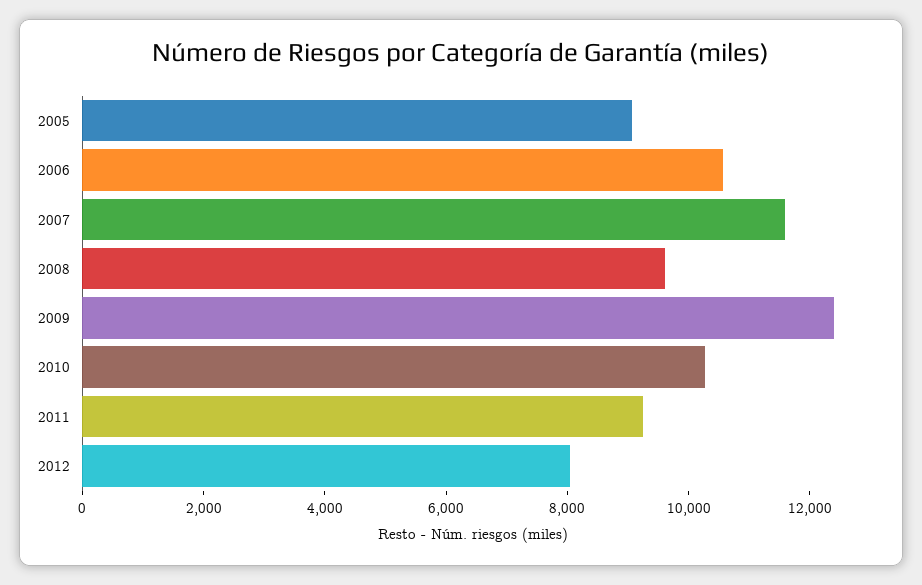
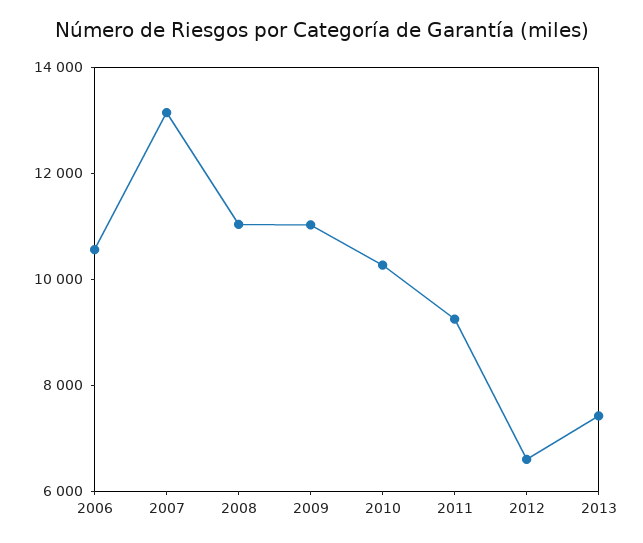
2005: 9000 -> none
2007: 11500 -> 13000
2008: 9500 -> 11000
2009: 12500 -> 11000
2012: 8000 -> 6500
2013: none -> 7500

